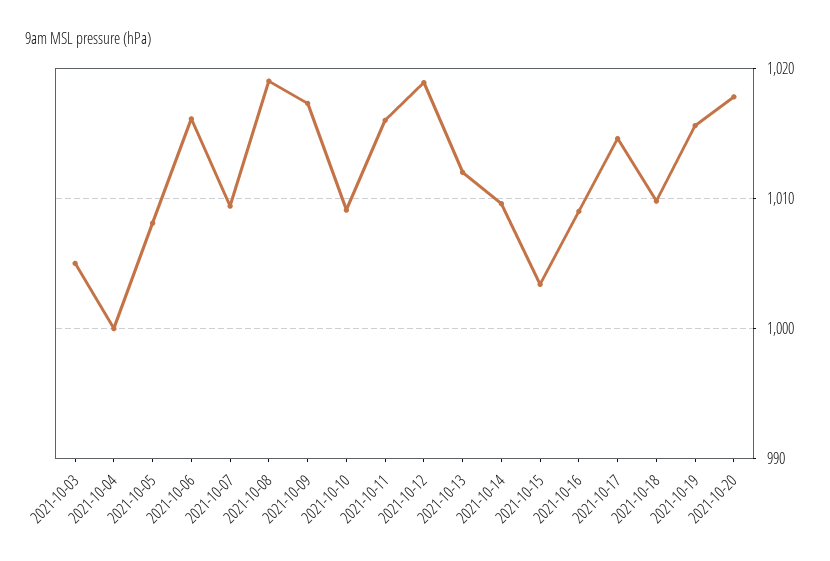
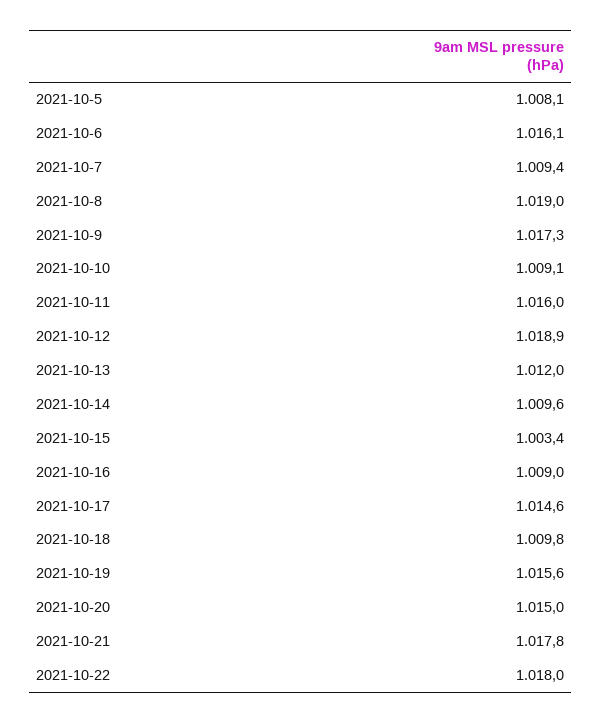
2021-10-03: 1005 -> none
2021-10-04: 1000 -> none
2021-10-20: 1018 -> 1015
2021-10-21: none -> 1017.8
2021-10-22: none -> 1018

